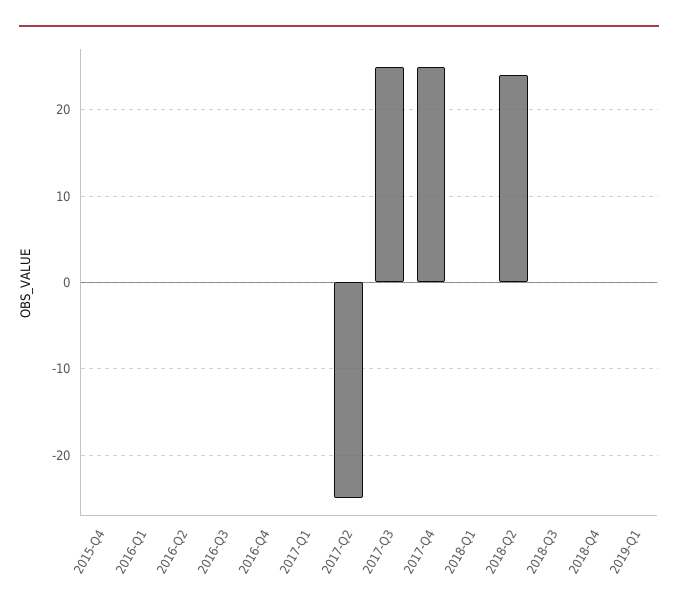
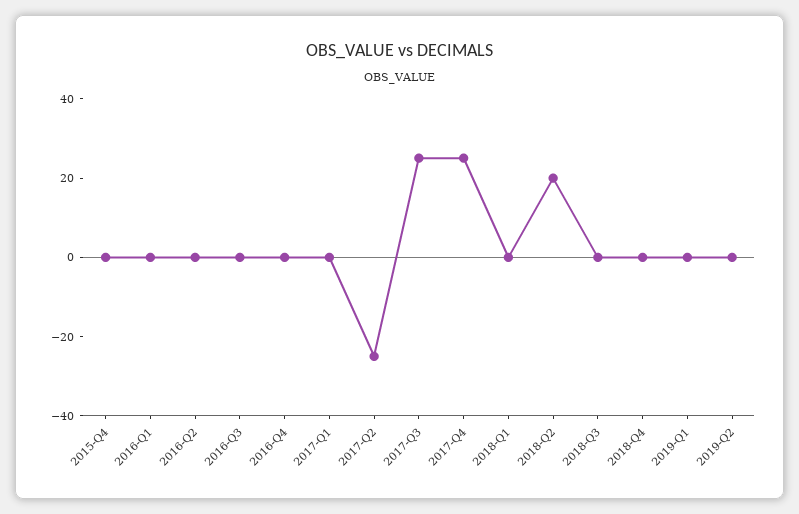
2018-Q2: 24 -> 20
2019-Q2: none -> 0

